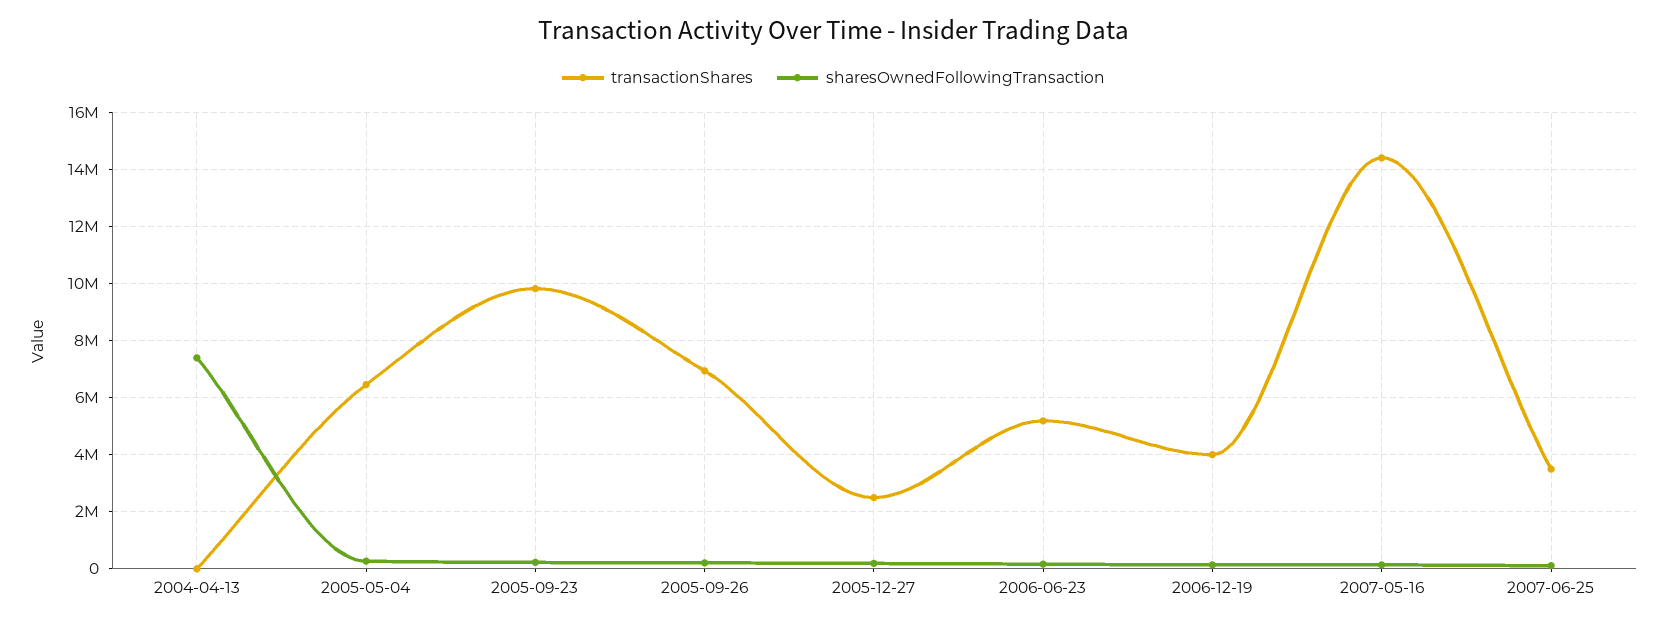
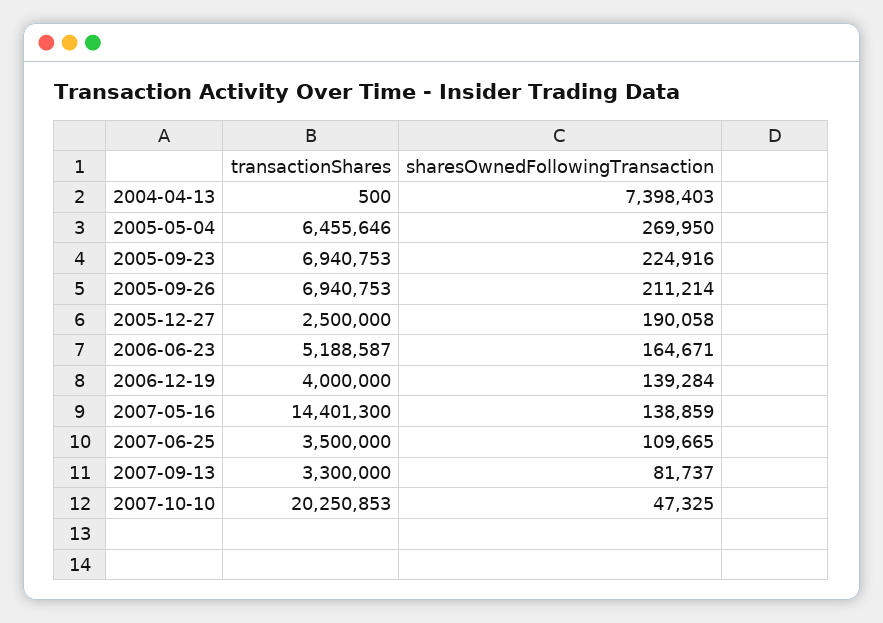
transactionShares, 2005-09-23: 9750000 -> 6940753
transactionShares, 2007-09-13: none -> 3300000
sharesOwnedFollowingTransaction, 2007-09-13: none -> 81737
transactionShares, 2007-10-10: none -> 20250853
sharesOwnedFollowingTransaction, 2007-10-10: none -> 47325

